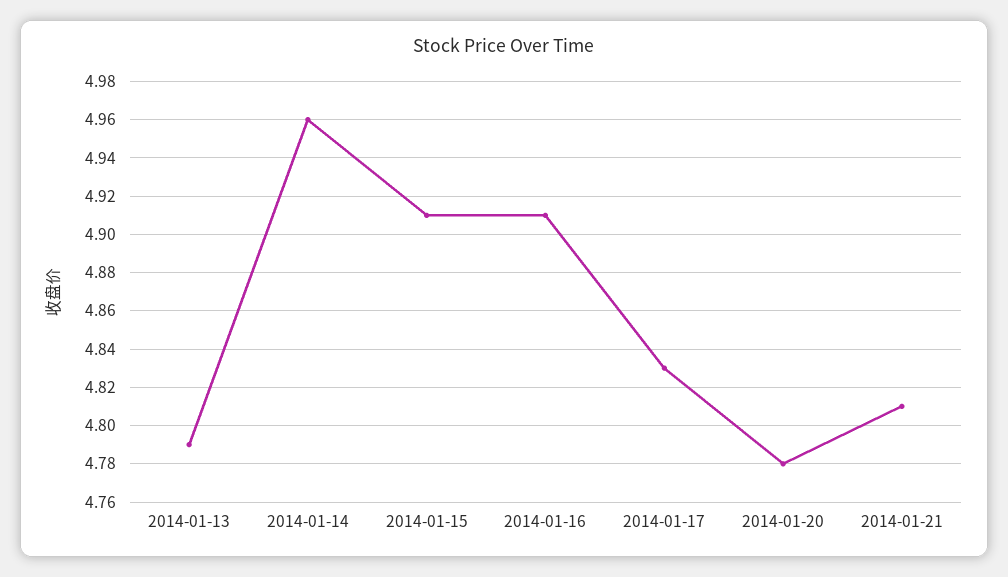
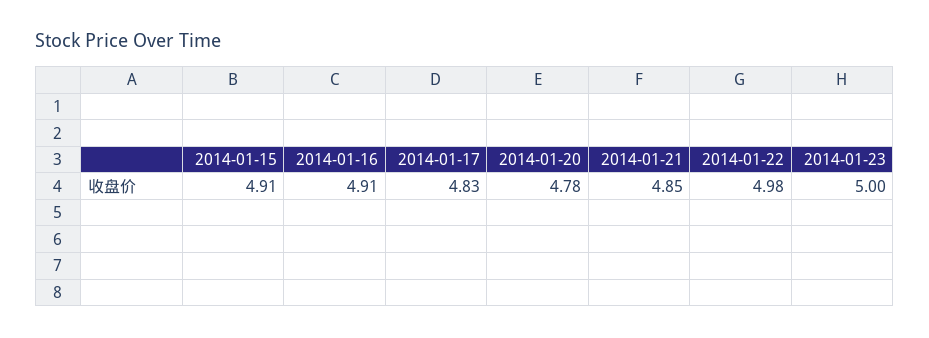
2014-01-13: 4.79 -> none
2014-01-14: 4.96 -> none
2014-01-21: 4.81 -> 4.85
2014-01-22: none -> 4.98
2014-01-23: none -> 5

